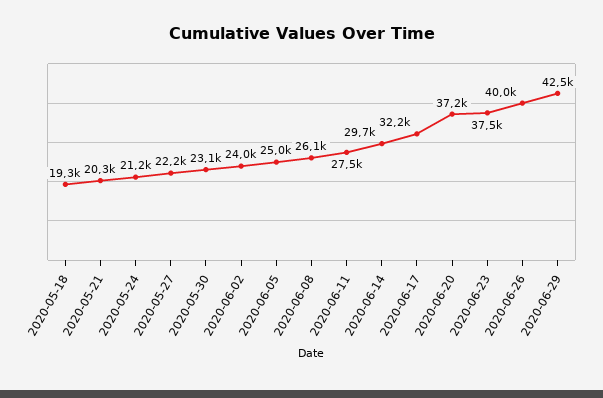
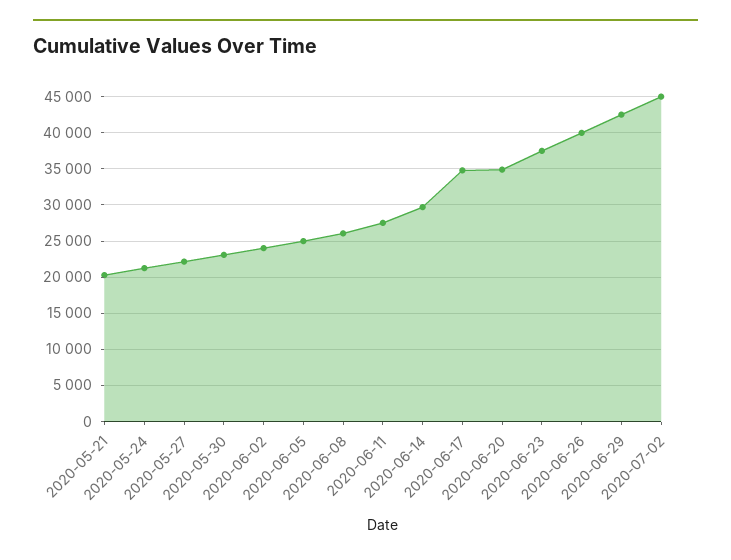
2020-05-18: 19300 -> none
2020-06-17: 32200 -> 35000
2020-06-20: 37200 -> 35000
2020-07-02: none -> 45000

